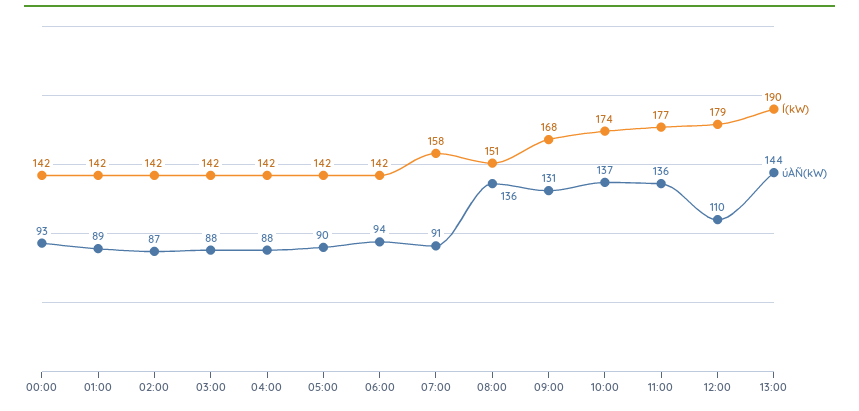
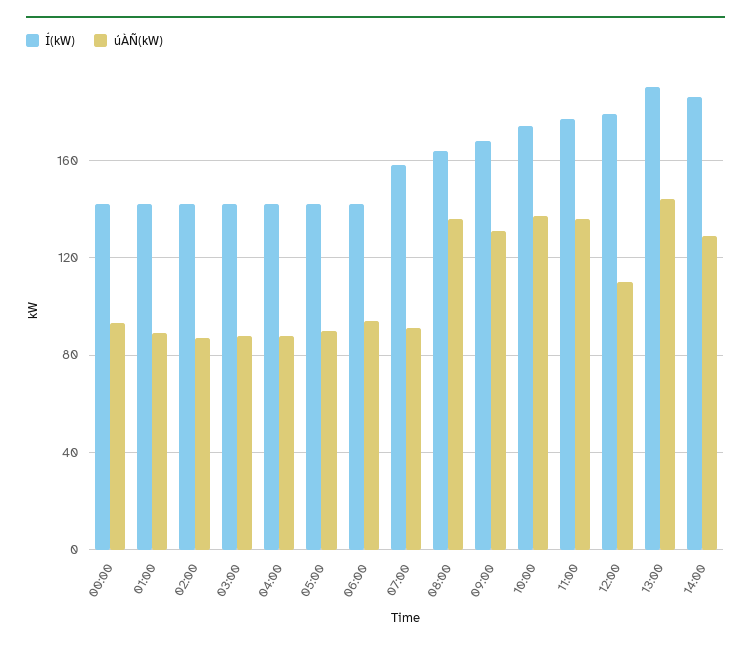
Í(kW), 08:00: 151 -> 165
Í(kW), 14:00: none -> 185
úÀÑ(kW), 14:00: none -> 130

